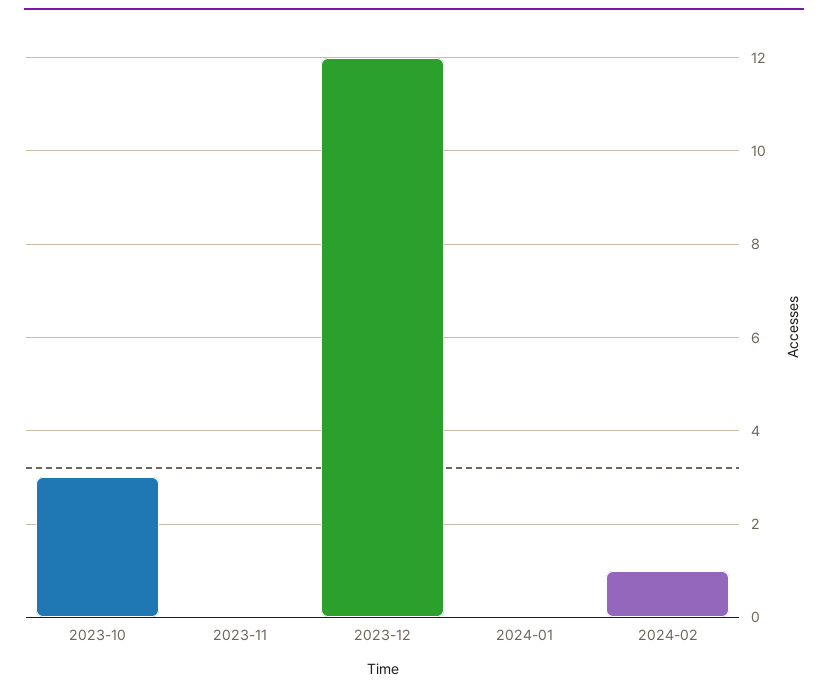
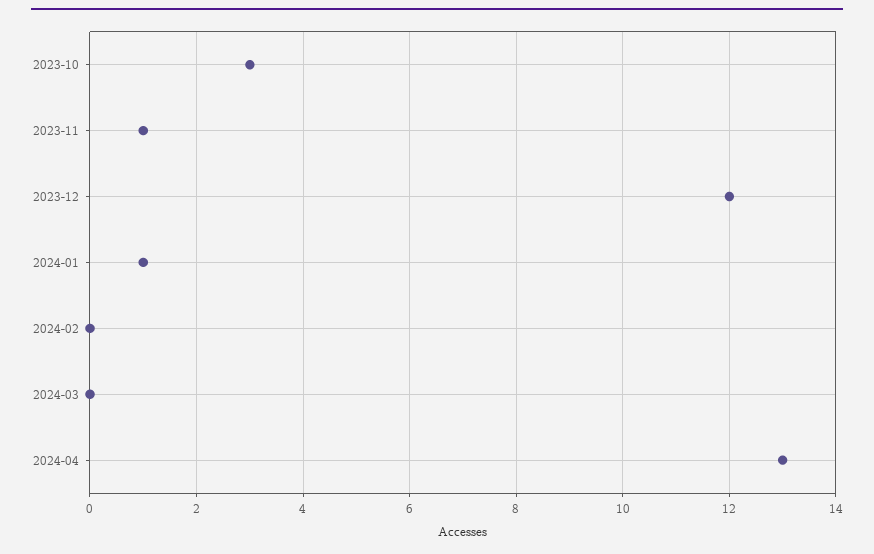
2023-11: 0 -> 1
2024-01: 0 -> 1
2024-02: 1 -> 0
2024-03: none -> 0
2024-04: none -> 13

